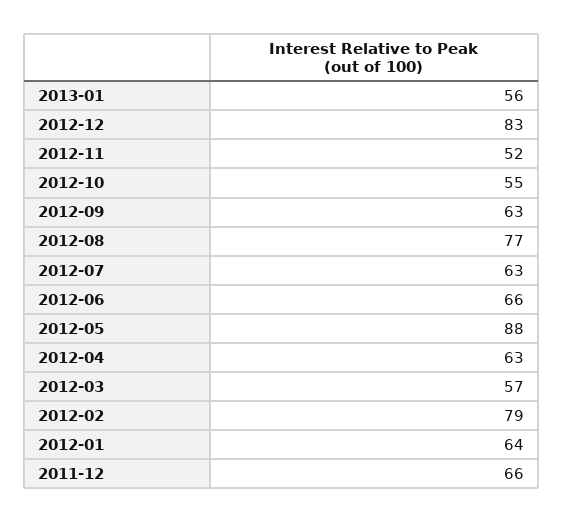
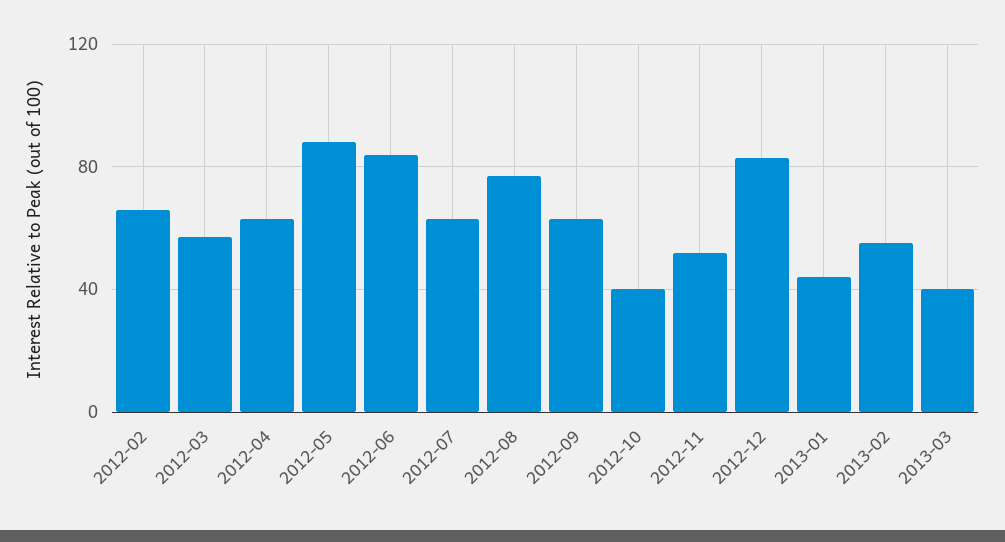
2013-01: 56 -> 45
2012-10: 55 -> 40
2012-06: 66 -> 85
2012-02: 79 -> 65
2012-01: 64 -> none
2011-12: 66 -> none
2013-02: none -> 55
2013-03: none -> 40

